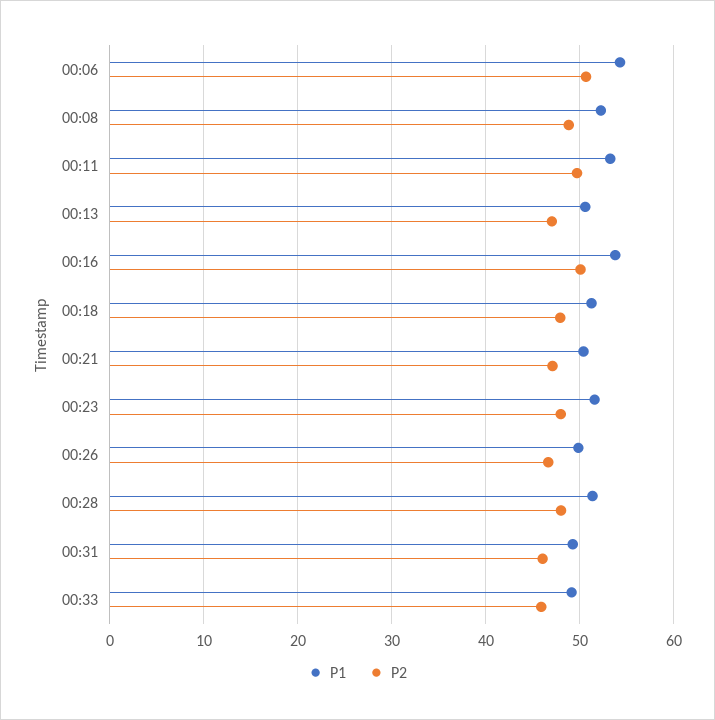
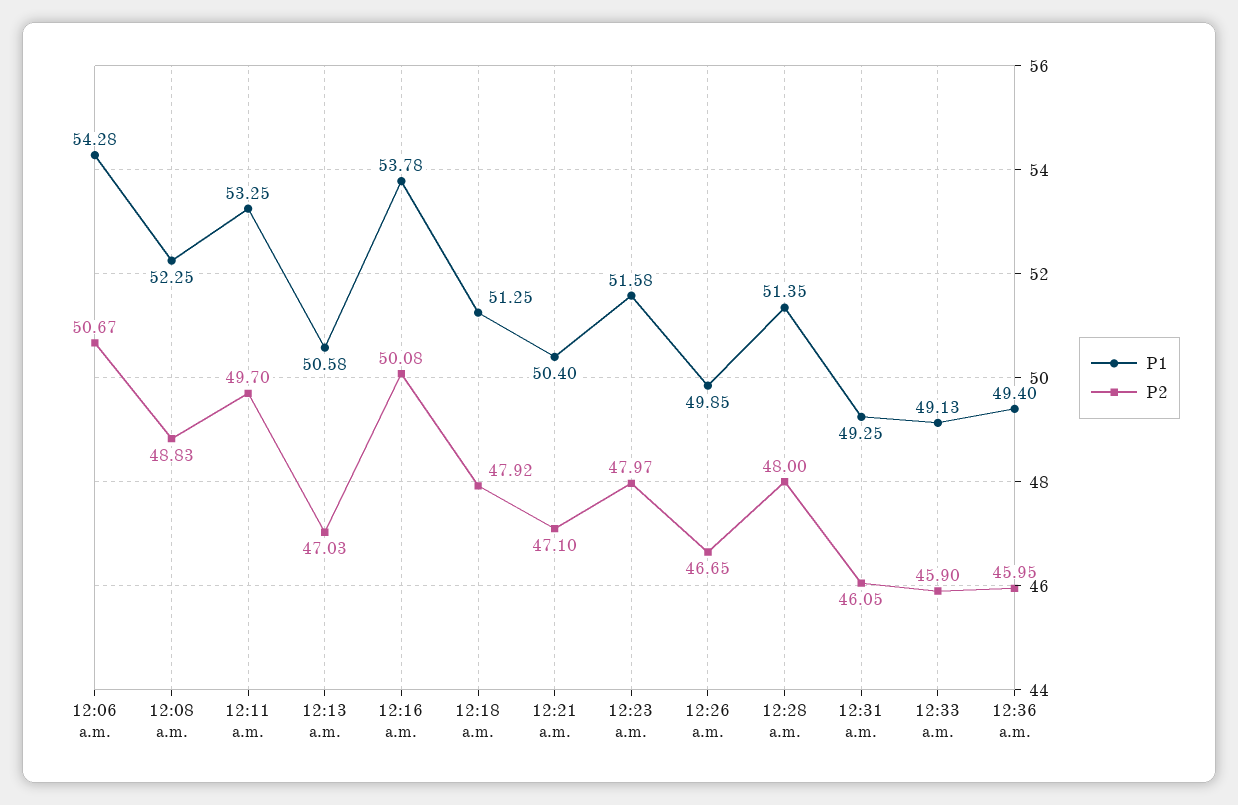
P1, 12:36 a.m.: none -> 49.4
P2, 12:36 a.m.: none -> 45.95

